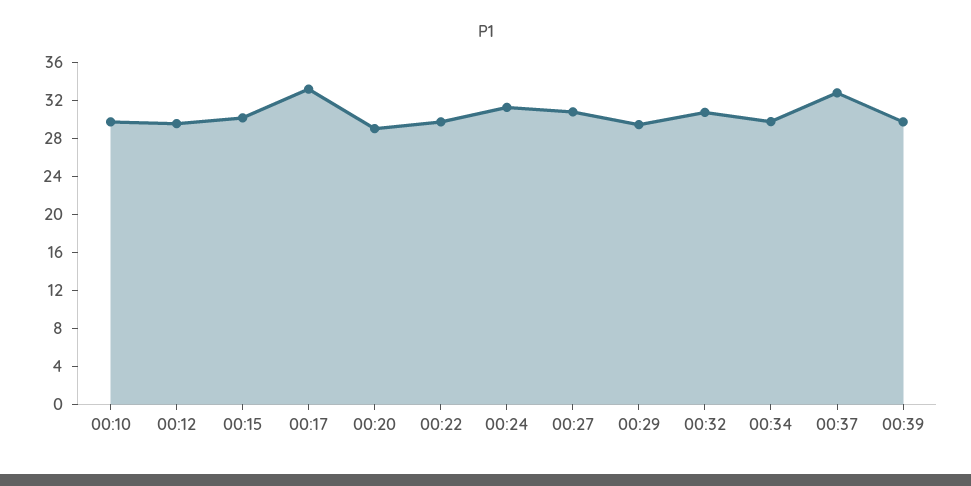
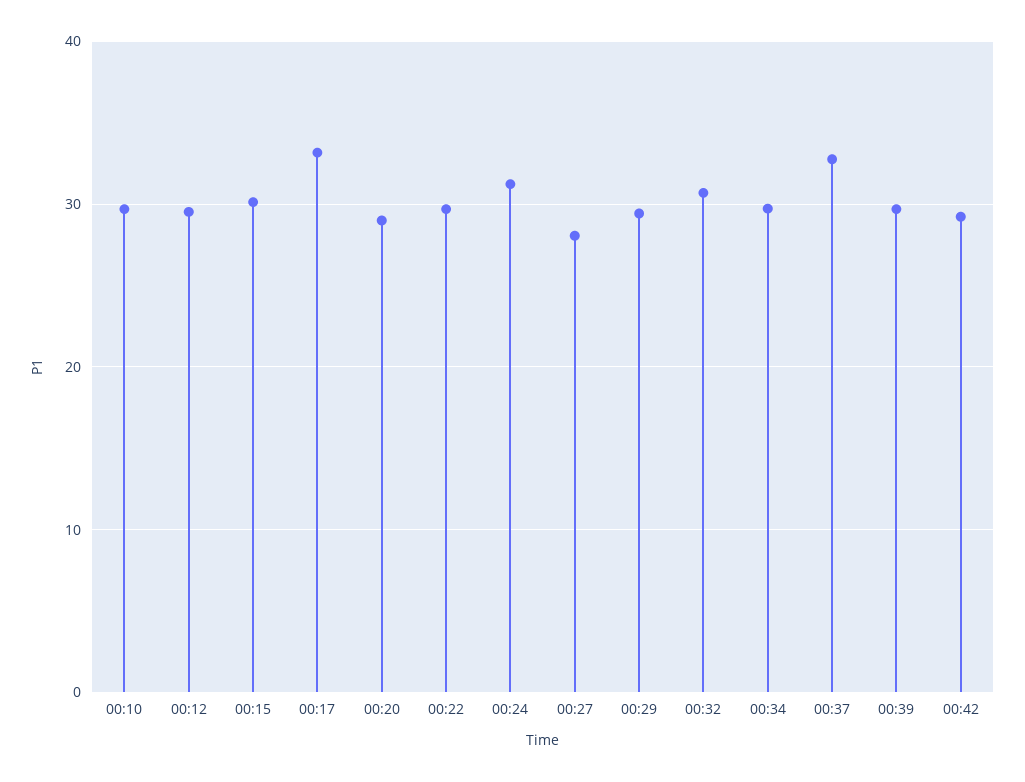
00:27: 31 -> 28
00:42: none -> 29

